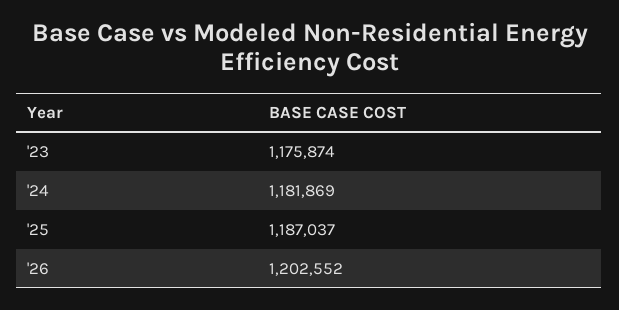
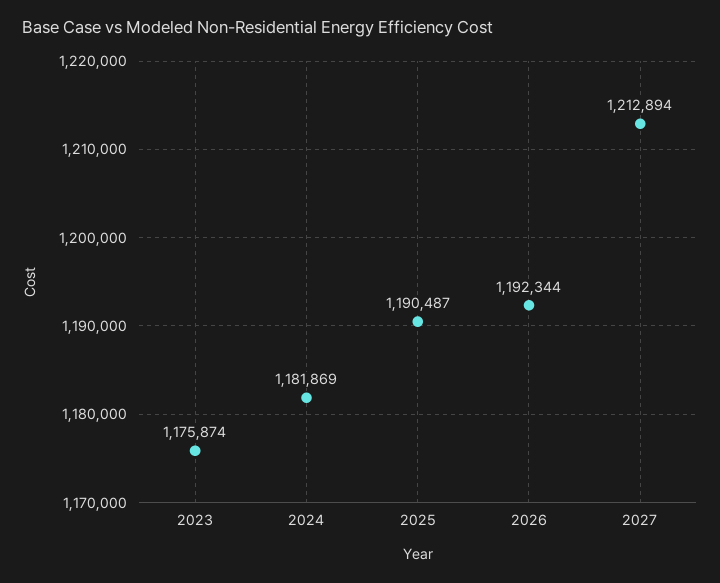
'25: 1187037 -> 1190487
'26: 1202552 -> 1192344
2027: none -> 1212894

